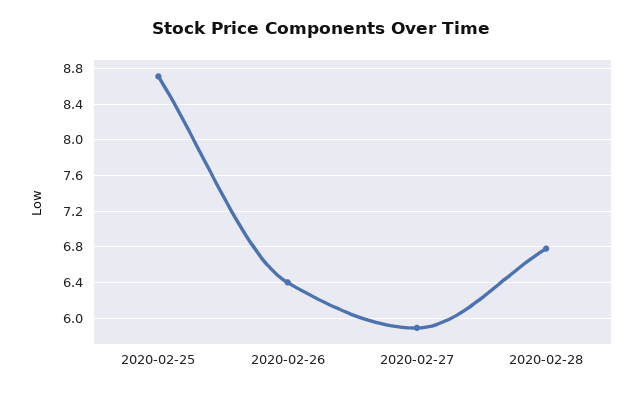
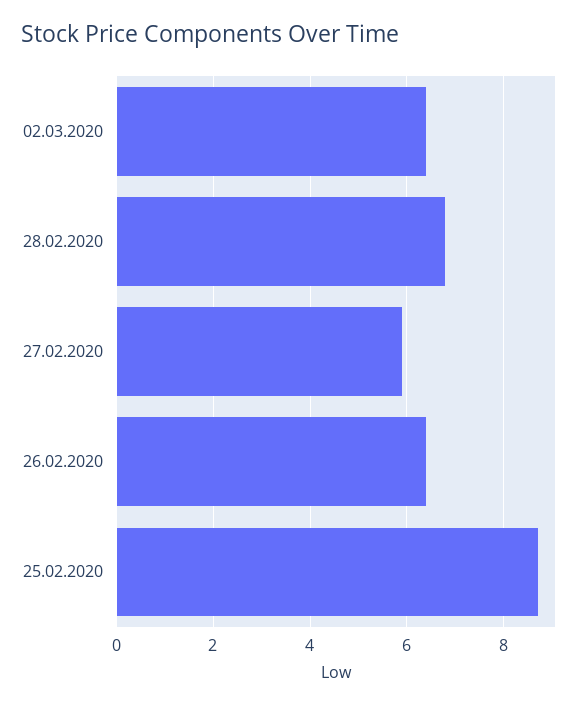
02.03.2020: none -> 6.4

